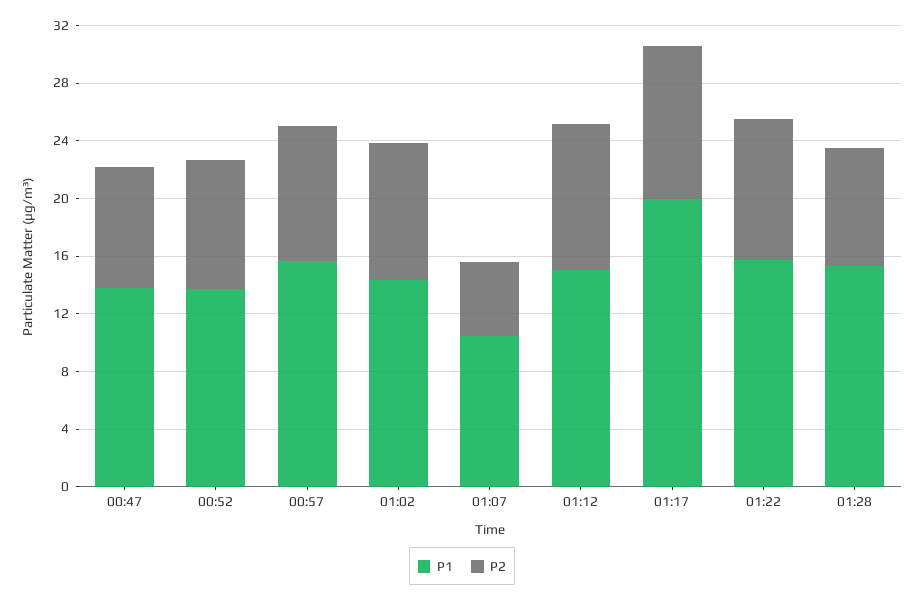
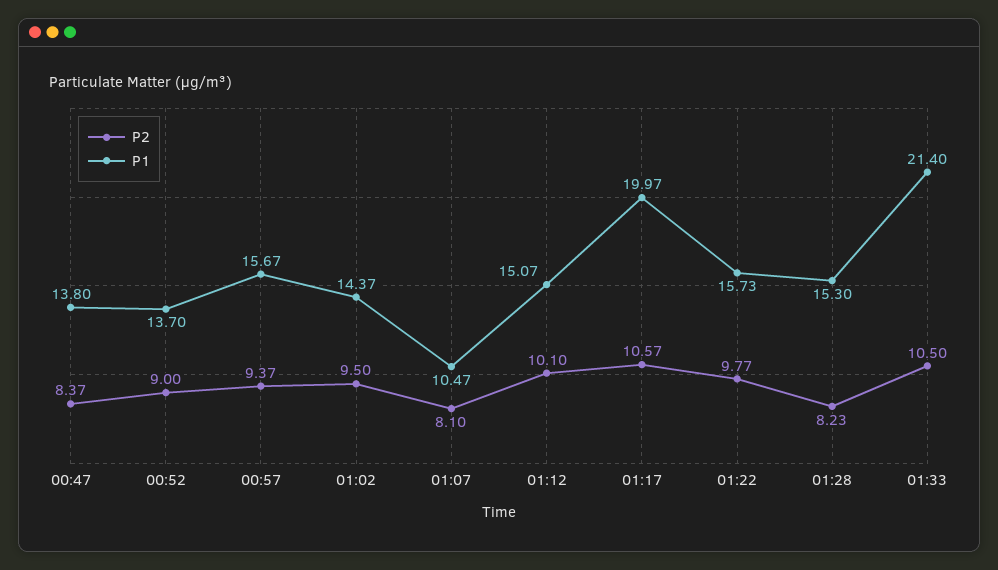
P2, 01:07: 5 -> 8.1
P2, 01:33: none -> 10.5
P1, 01:33: none -> 21.4

